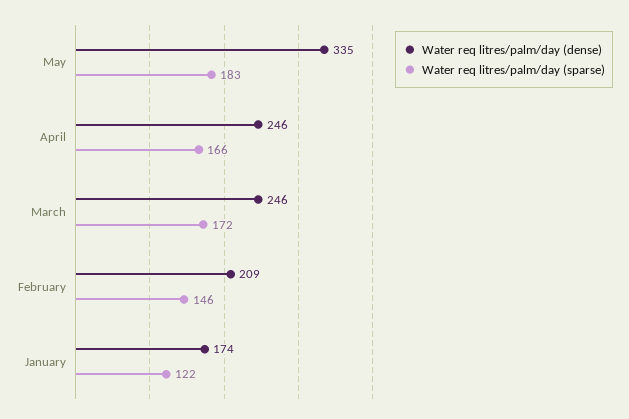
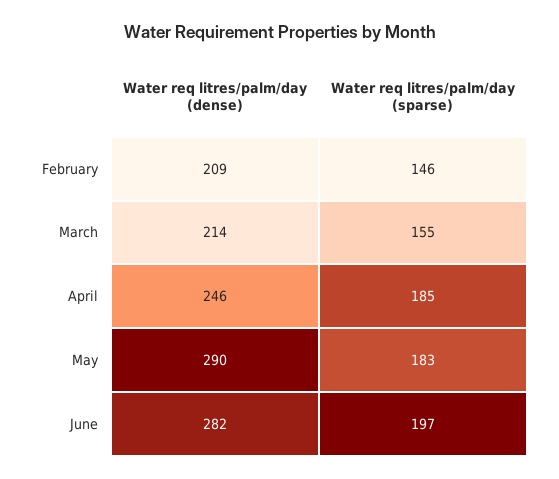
Water req litres/palm/day (dense), May: 335 -> 290
Water req litres/palm/day (sparse), April: 166 -> 185
Water req litres/palm/day (dense), March: 246 -> 214
Water req litres/palm/day (sparse), March: 172 -> 155
Water req litres/palm/day (dense), January: 174 -> none
Water req litres/palm/day (sparse), January: 122 -> none
Water req litres/palm/day (dense), June: none -> 282
Water req litres/palm/day (sparse), June: none -> 197

